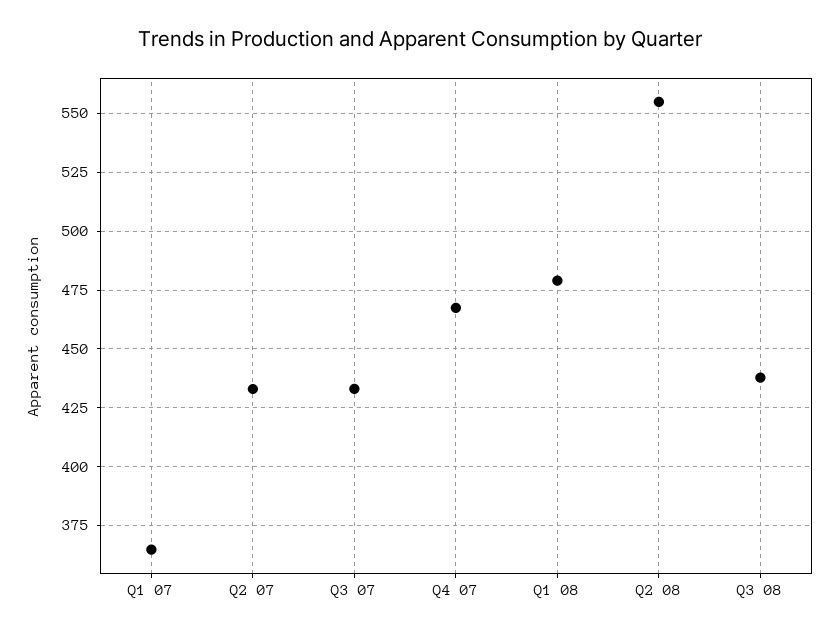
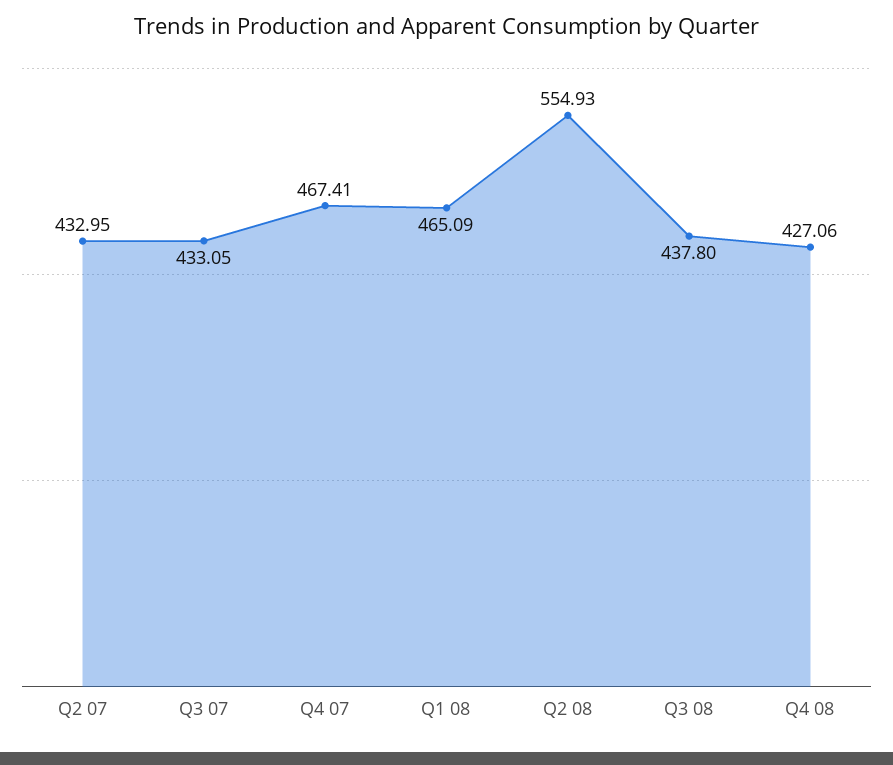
Q1 07: 365 -> none
Q1 08: 480 -> 465.09
Q4 08: none -> 427.06

